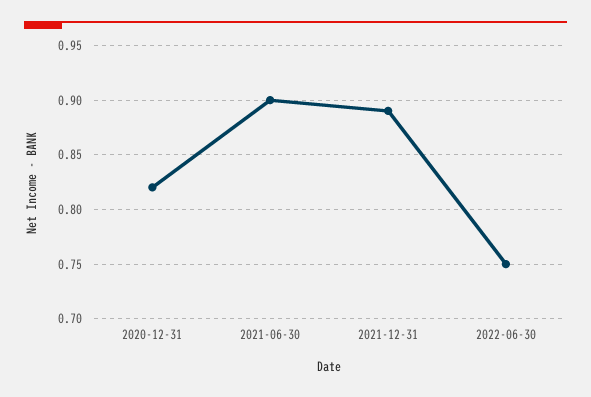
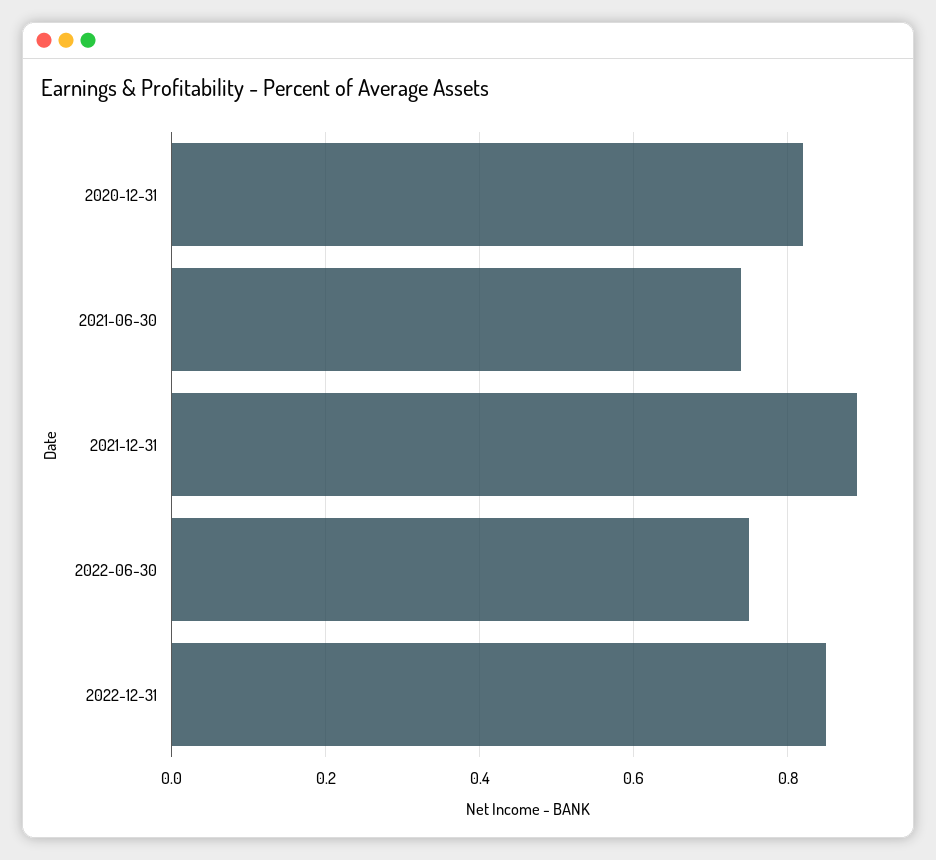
2021-06-30: 0.9 -> 0.75
2022-12-31: none -> 0.85

